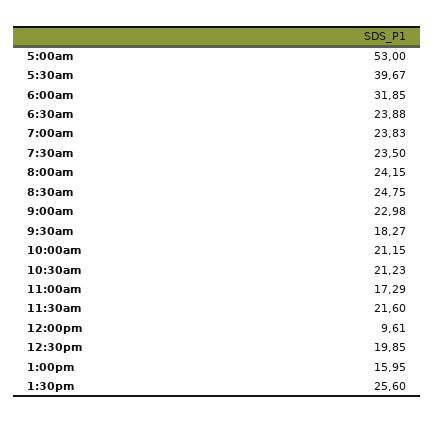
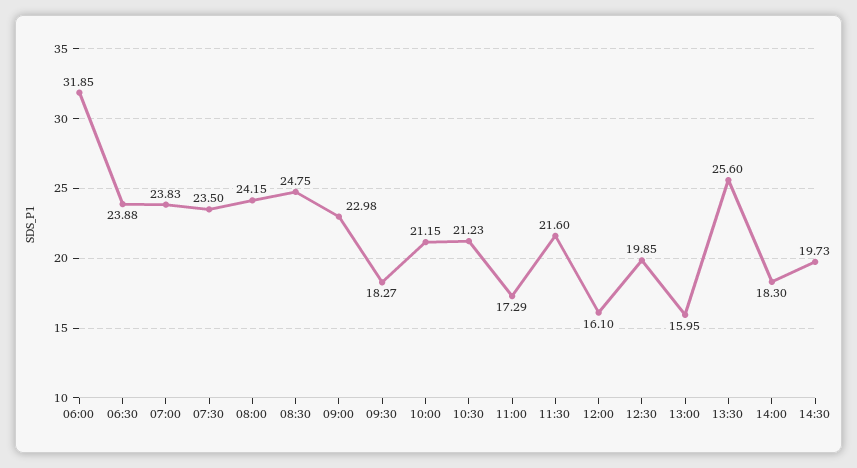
5:00am: 53 -> none
5:30am: 39.67 -> none
12:00pm: 9.61 -> 16.1
14:00: none -> 18.3
14:30: none -> 19.73

